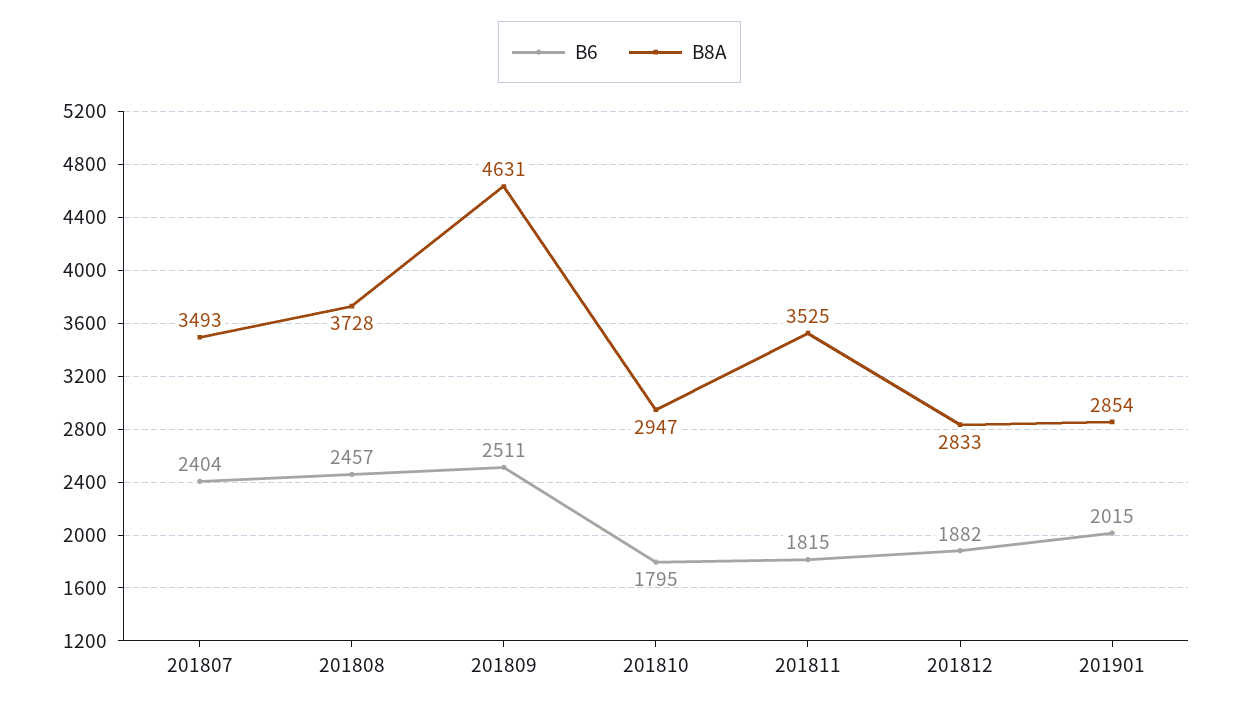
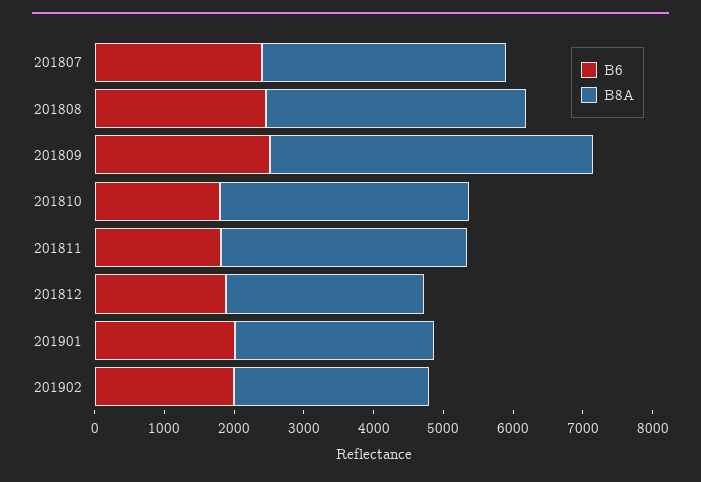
B8A, 201810: 2947 -> 3600
B6, 201902: none -> 2000
B8A, 201902: none -> 2800

